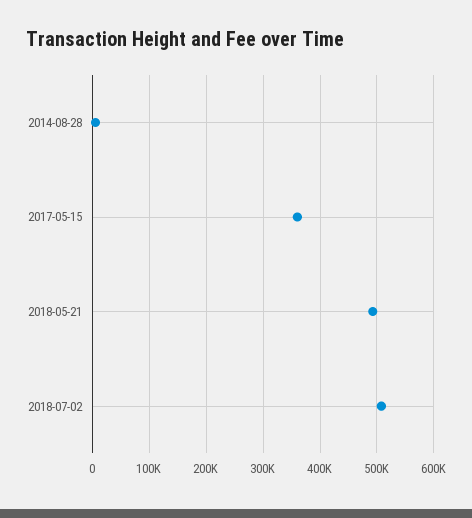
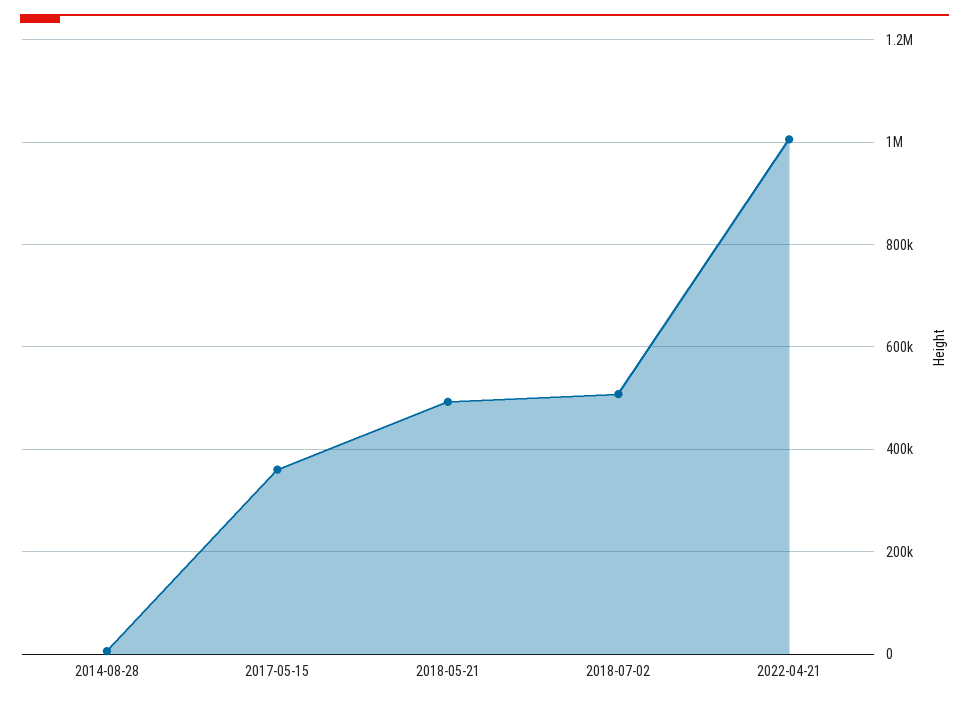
2022-04-21: none -> 1000000

